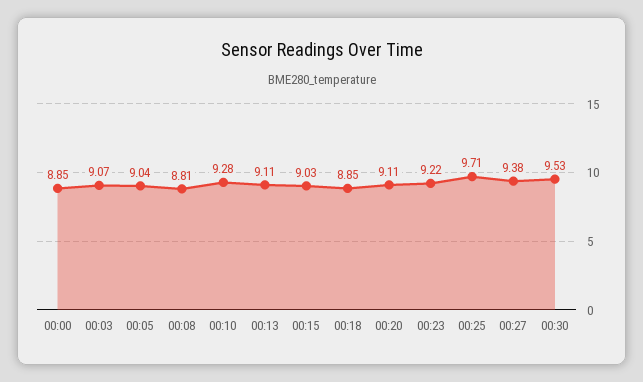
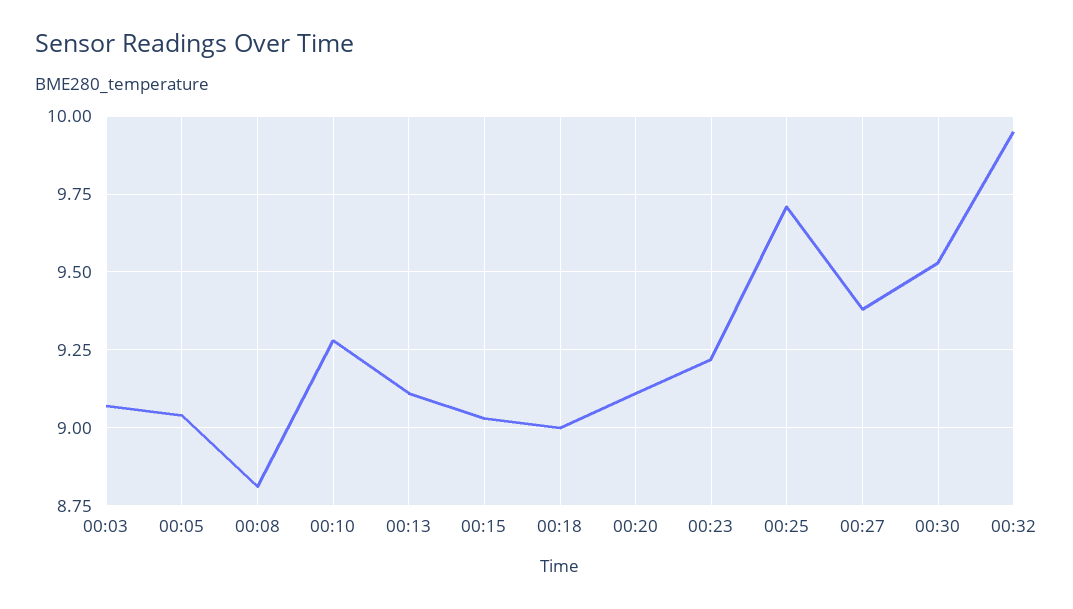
00:00: 8.85 -> none
00:18: 8.85 -> 9
00:32: none -> 9.95

